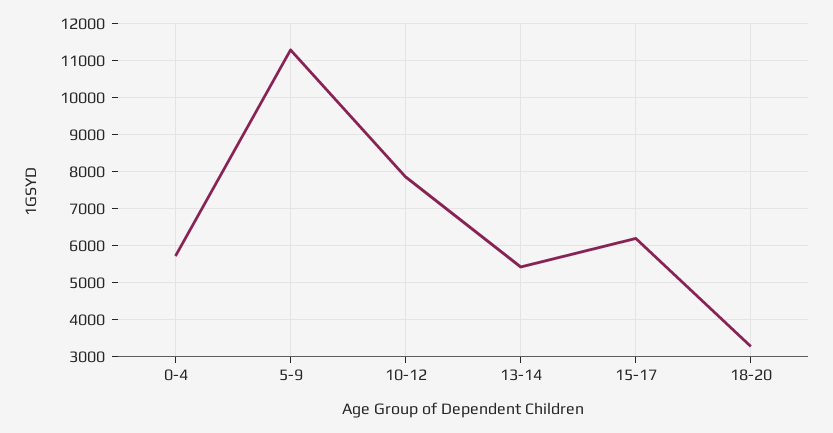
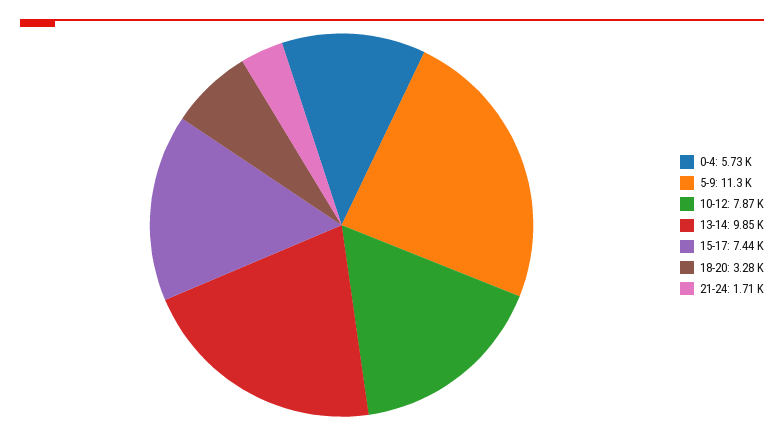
13-14: 5400 -> 9850
15-17: 6200 -> 7440
21-24: none -> 1710

